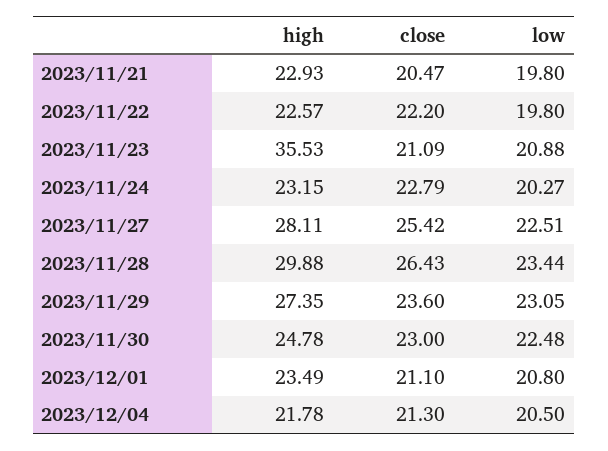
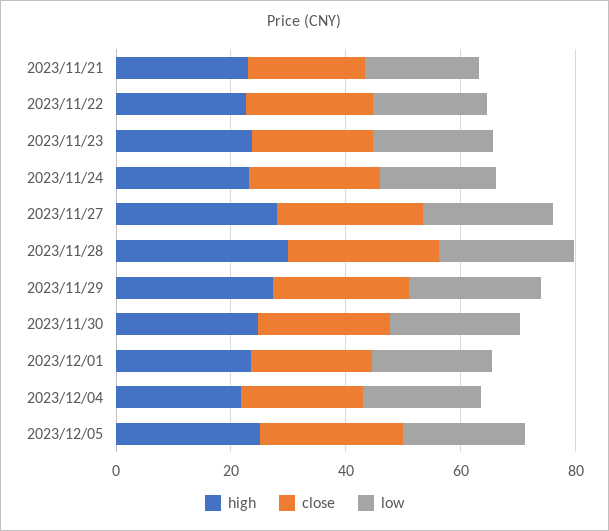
high, 2023/11/23: 35.53 -> 25
high, 2023/12/05: none -> 25
close, 2023/12/05: none -> 25
low, 2023/12/05: none -> 20

